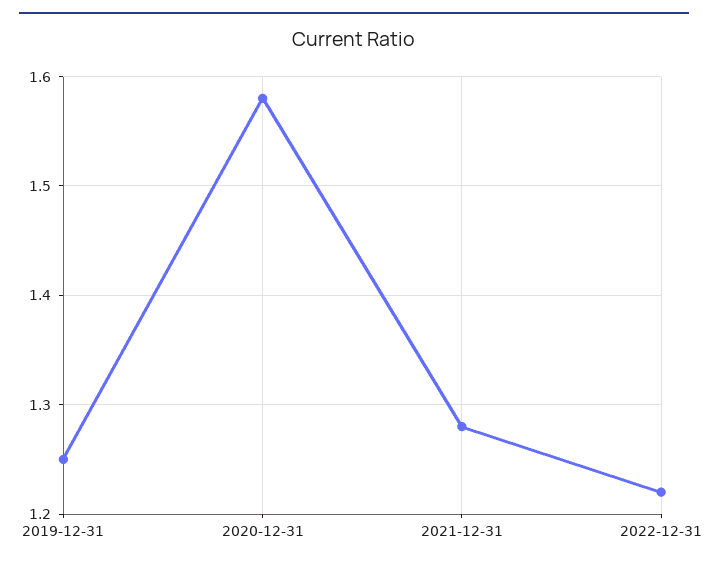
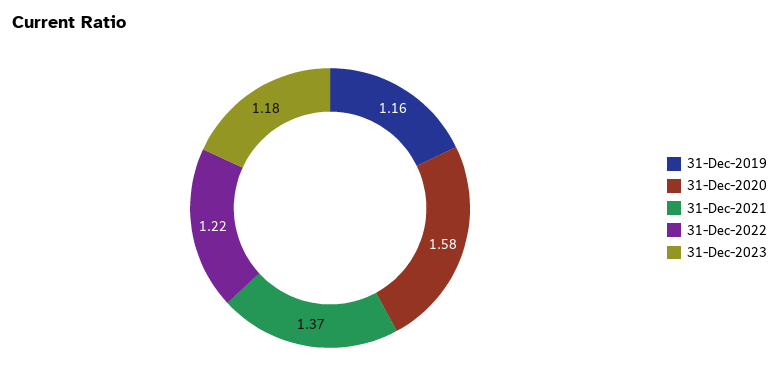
2019-12-31: 1.25 -> 1.16
2021-12-31: 1.28 -> 1.37
31-Dec-2023: none -> 1.18

